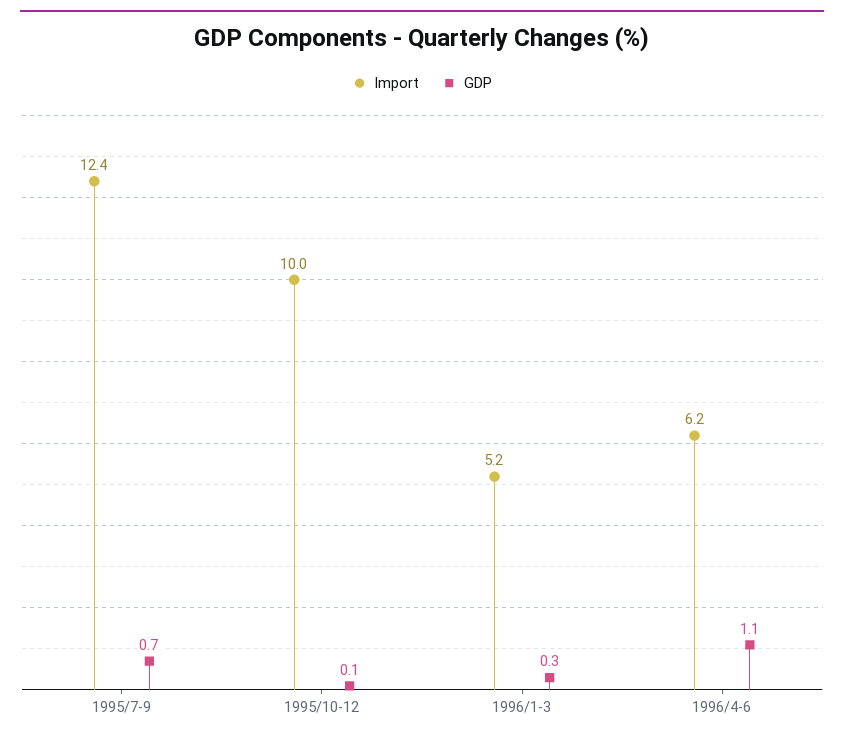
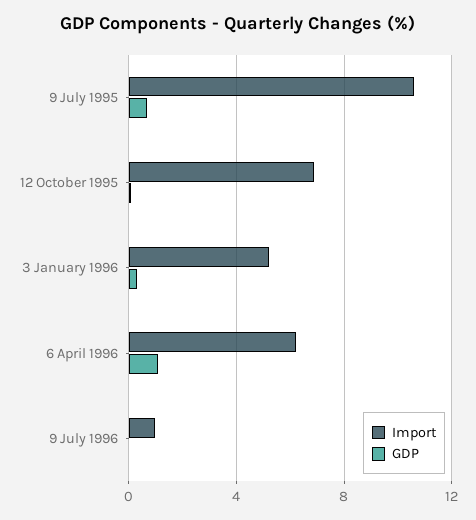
Import, 1995/7-9: 12.4 -> 10.5
Import, 1995/10-12: 10 -> 7
Import, 9 July 1996: none -> 1
GDP, 9 July 1996: none -> 0

